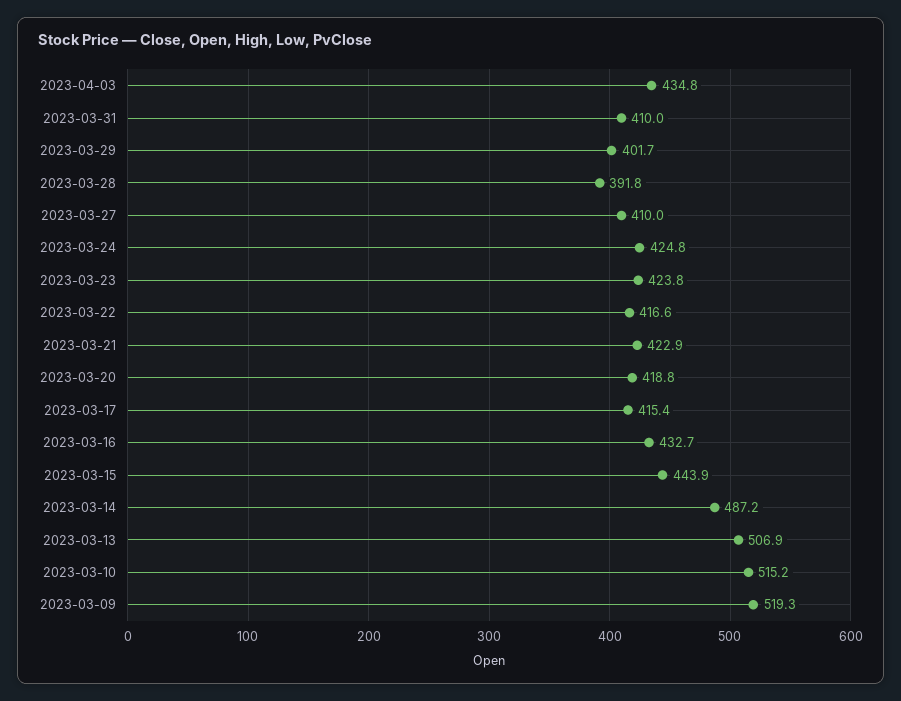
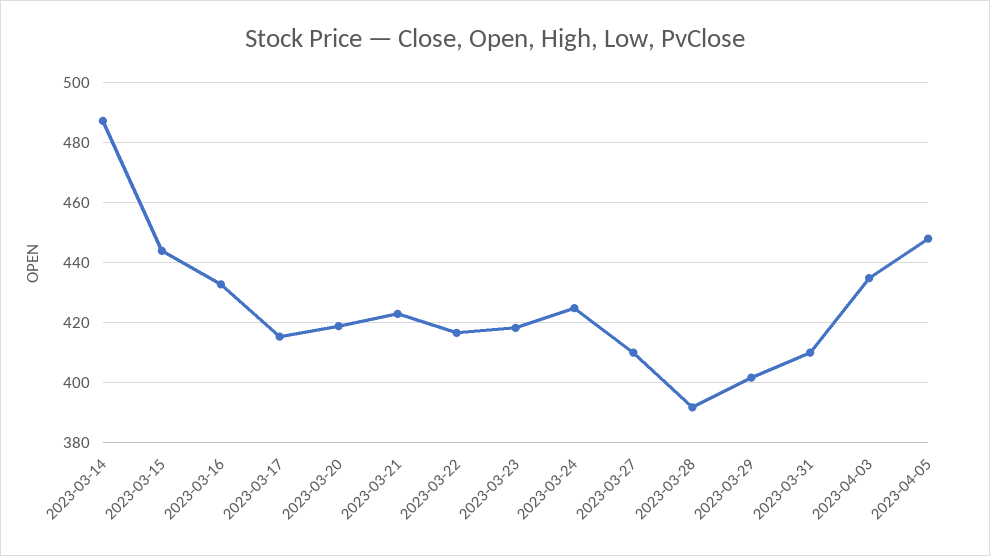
2023-03-23: 423.8 -> 418
2023-03-13: 506.9 -> none
2023-03-10: 515.2 -> none
2023-03-09: 519.3 -> none
2023-04-05: none -> 448

